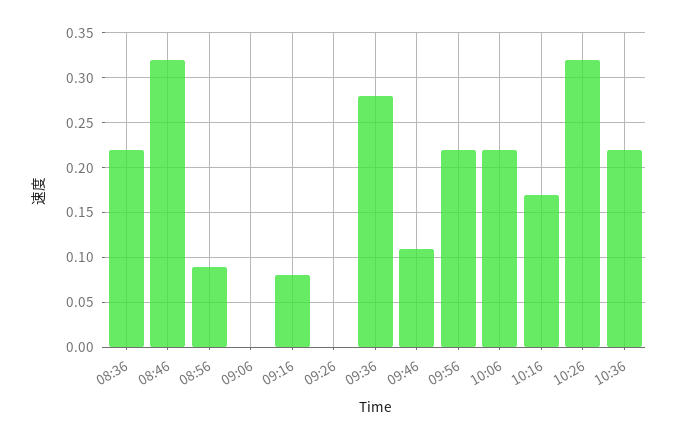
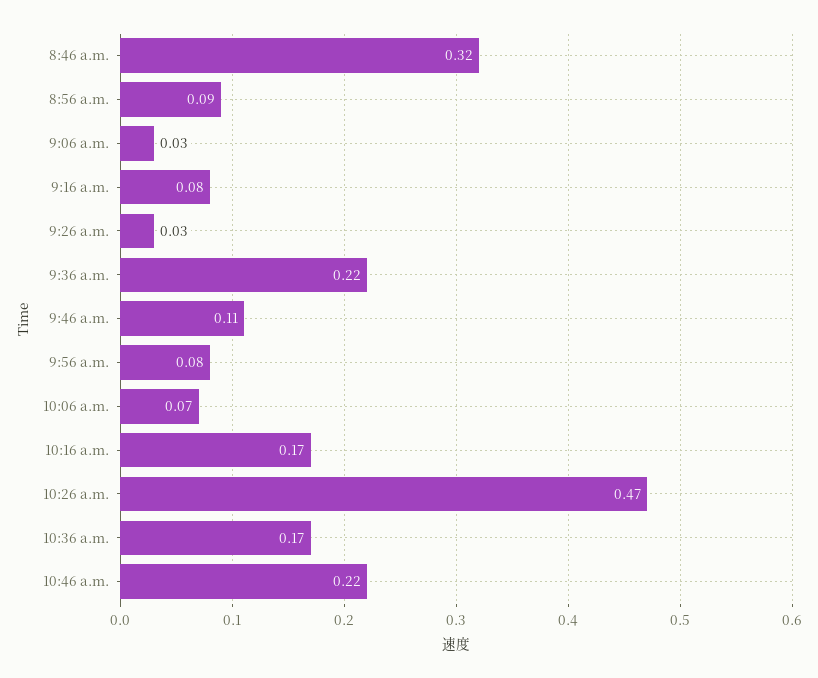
08:36: 0.22 -> none
09:06: 0 -> 0.03
09:26: 0 -> 0.03
09:36: 0.28 -> 0.22
09:56: 0.22 -> 0.08
10:06: 0.22 -> 0.07
10:26: 0.32 -> 0.47
10:36: 0.22 -> 0.17
10:46 a.m.: none -> 0.22

